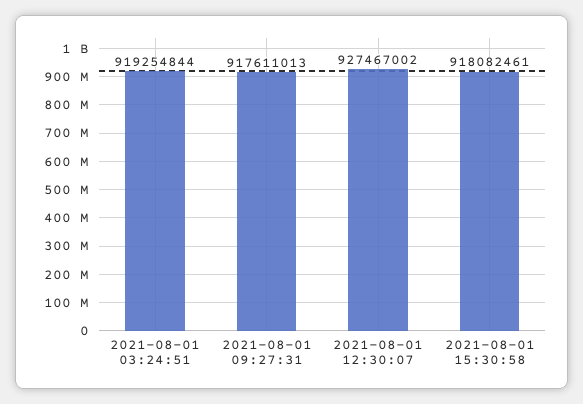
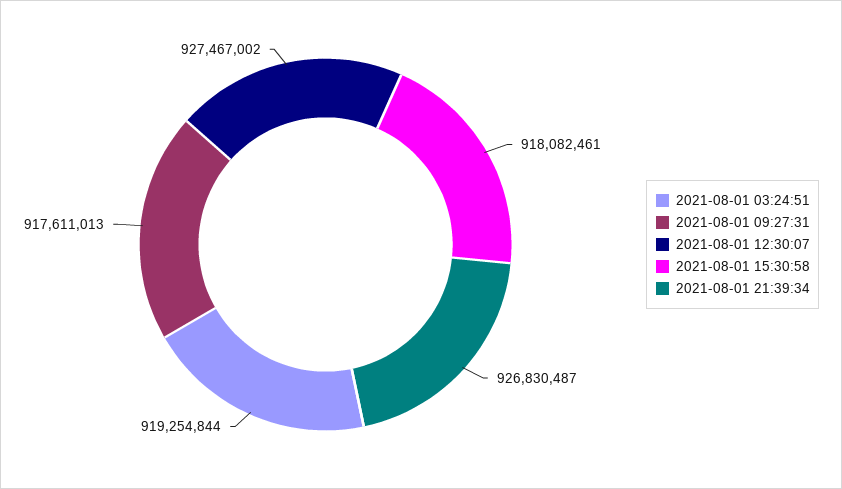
2021-08-01 21:39:34: none -> 926830487

